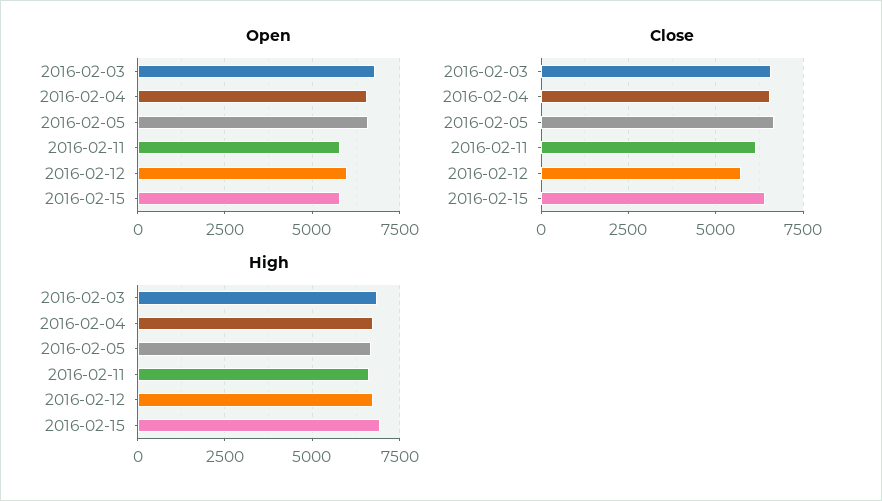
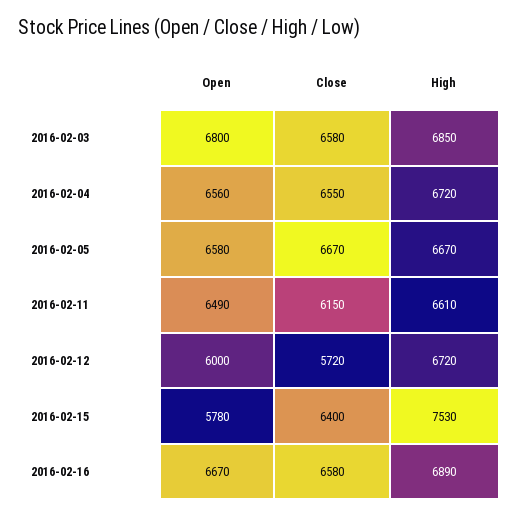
Open, 2016-02-11: 5750 -> 6490
High, 2016-02-15: 7000 -> 7530
Open, 2016-02-16: none -> 6670
Close, 2016-02-16: none -> 6580
High, 2016-02-16: none -> 6890

